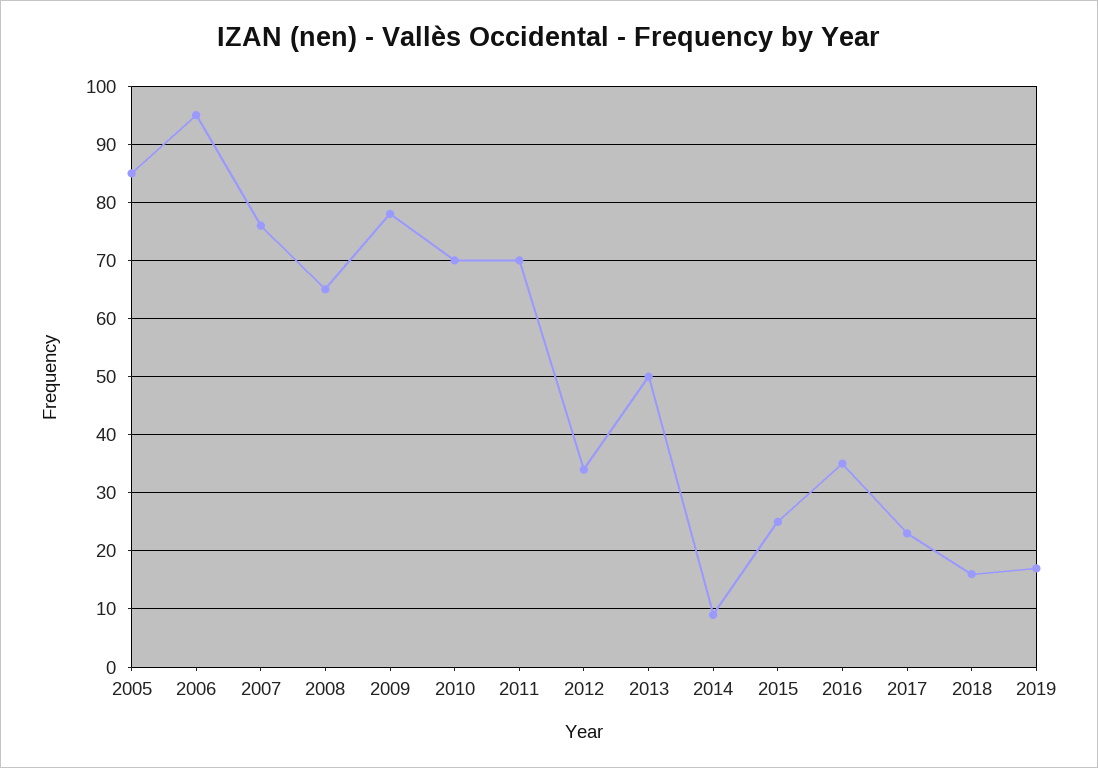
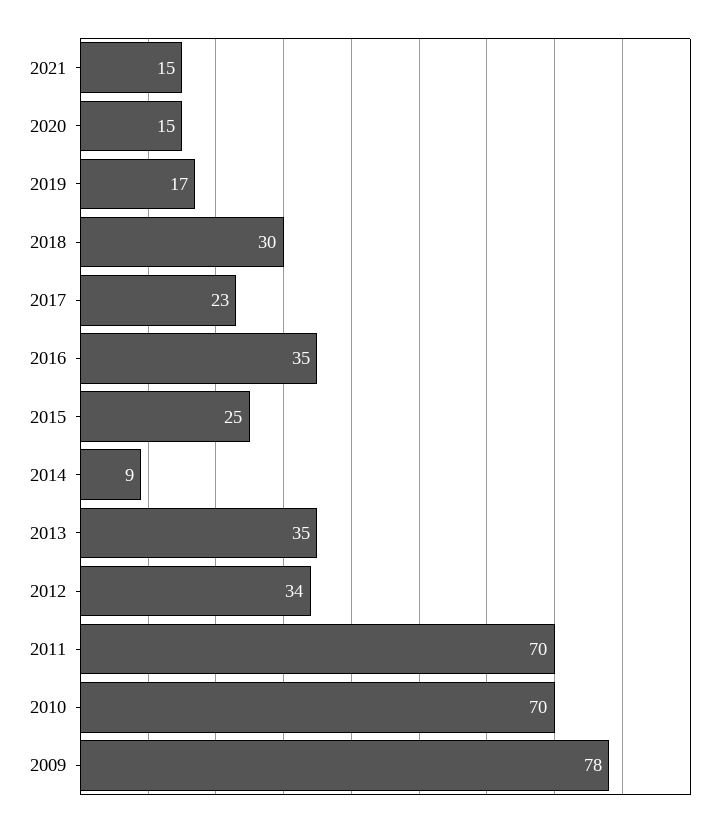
2005: 85 -> none
2006: 95 -> none
2007: 75 -> none
2008: 65 -> none
2013: 50 -> 35
2018: 15 -> 30
2021: none -> 15
2020: none -> 15

